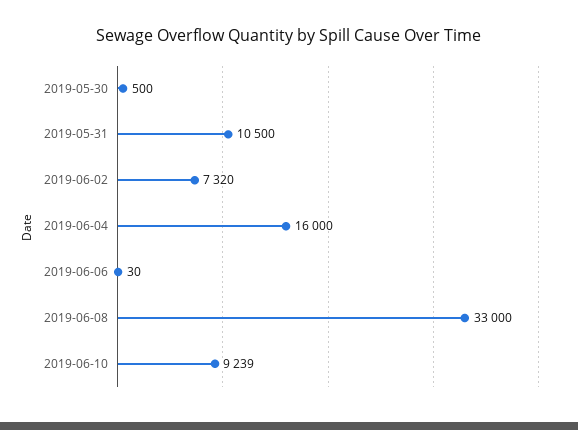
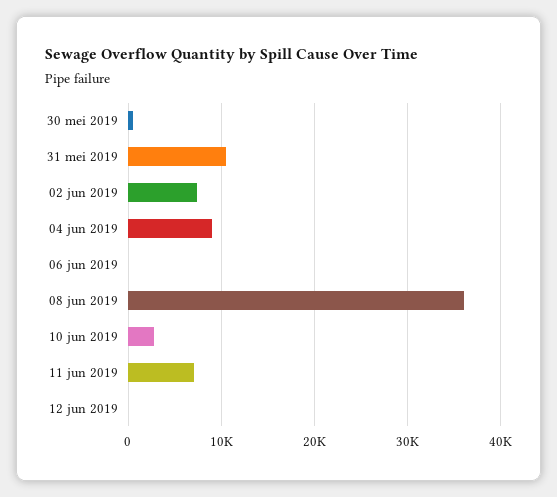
2019-06-04: 16000 -> 9000
2019-06-08: 33000 -> 36000
2019-06-10: 9239 -> 3000
11 jun 2019: none -> 7000
12 jun 2019: none -> 0

